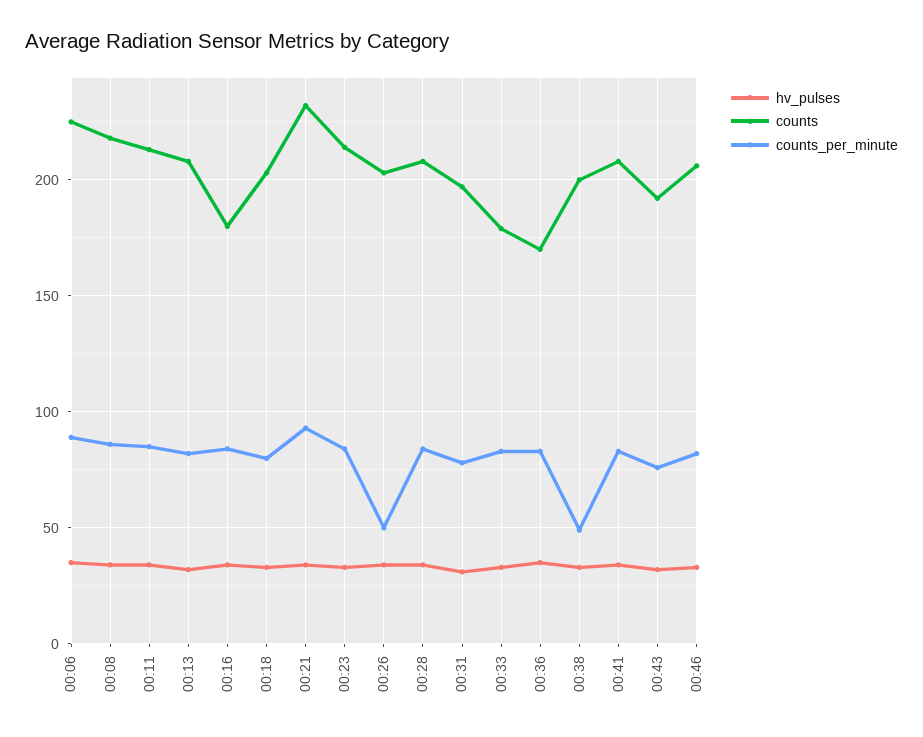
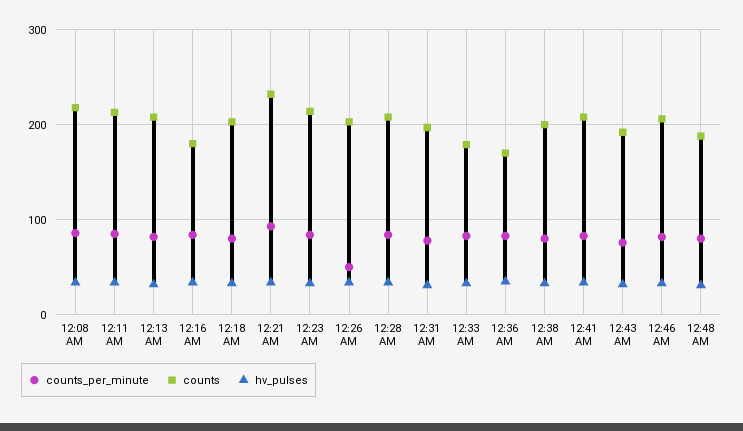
hv_pulses, 00:06: 35 -> none
counts, 00:06: 225 -> none
counts_per_minute, 00:06: 90 -> none
counts_per_minute, 00:38: 50 -> 80
counts_per_minute, 12:48 AM: none -> 80
counts, 12:48 AM: none -> 190
hv_pulses, 12:48 AM: none -> 30

